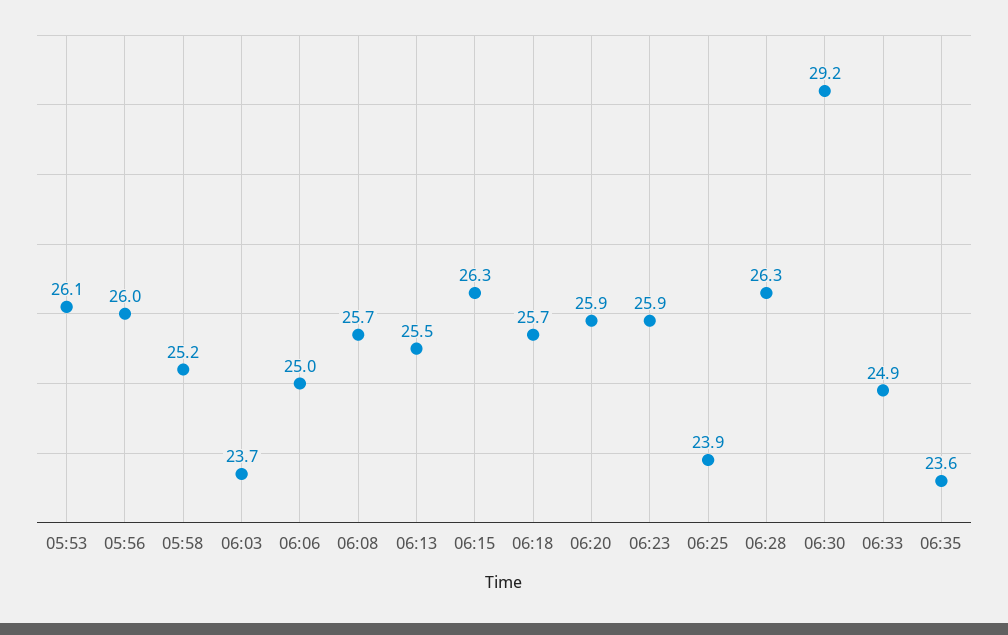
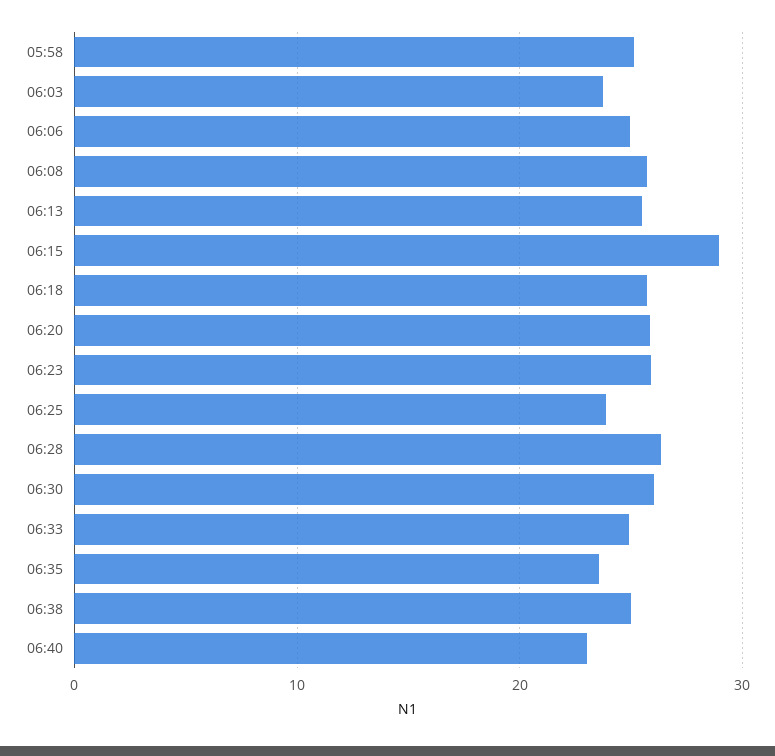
05:53: 26.1 -> none
05:56: 26 -> none
06:15: 26.3 -> 29
06:30: 29.2 -> 26
06:38: none -> 25
06:40: none -> 23

